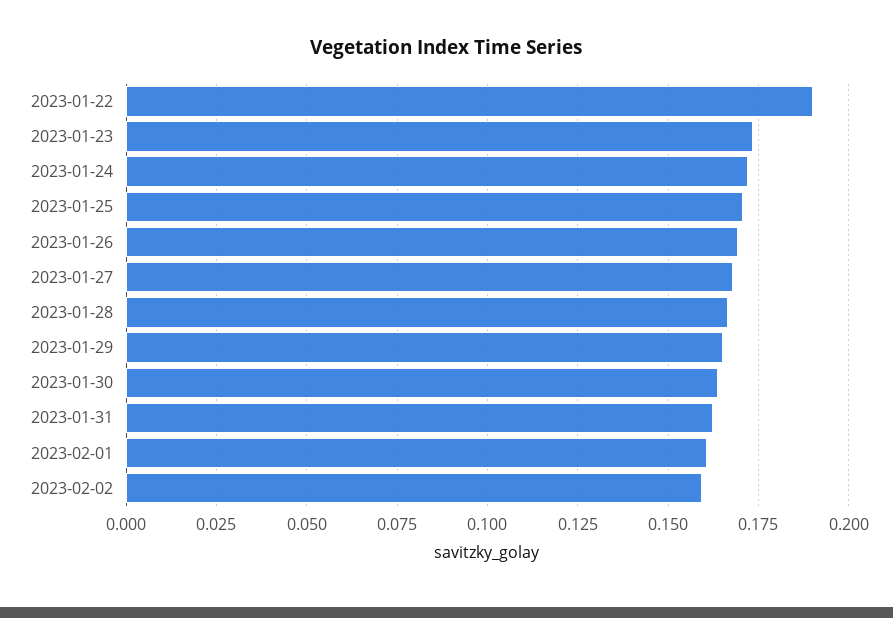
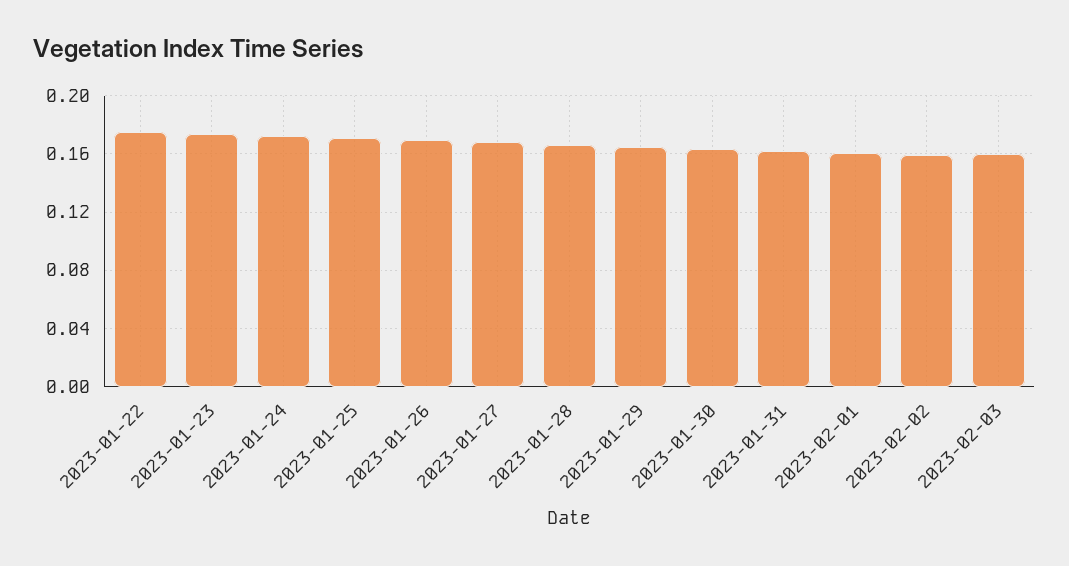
2023-01-22: 0.19 -> 0.175
2023-02-03: none -> 0.16

